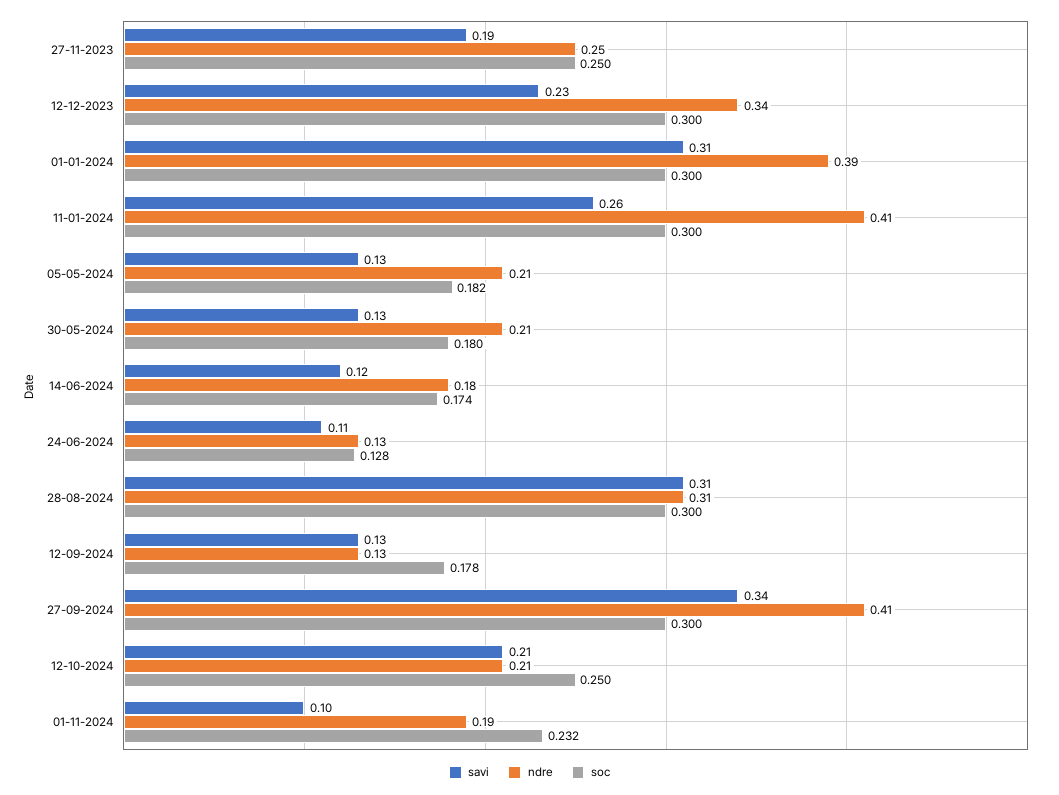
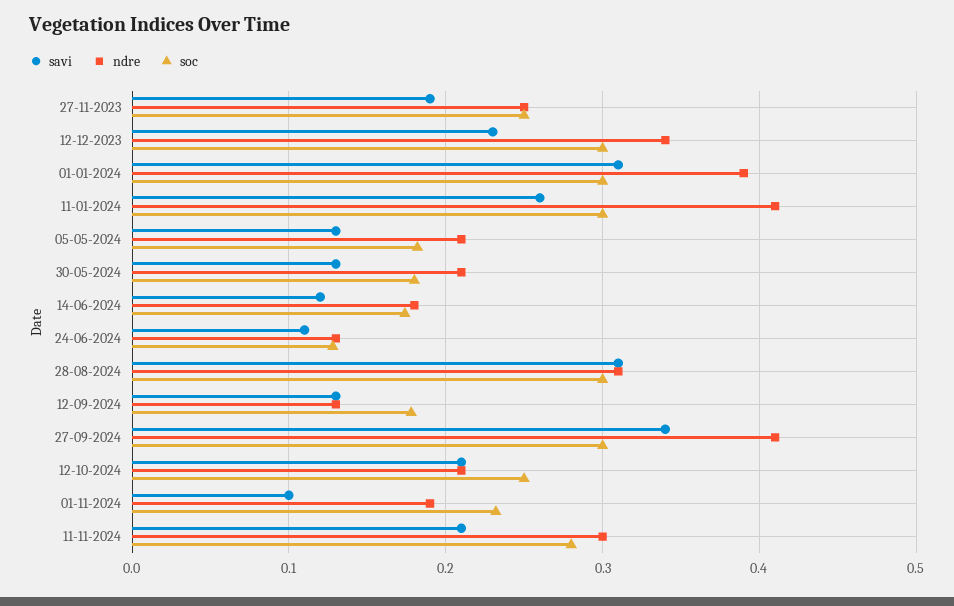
savi, 11-11-2024: none -> 0.21
ndre, 11-11-2024: none -> 0.3
soc, 11-11-2024: none -> 0.28

